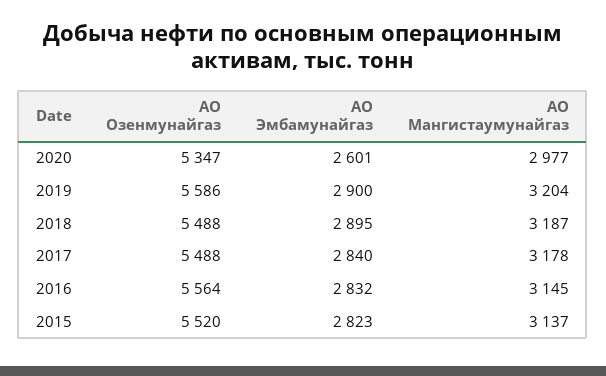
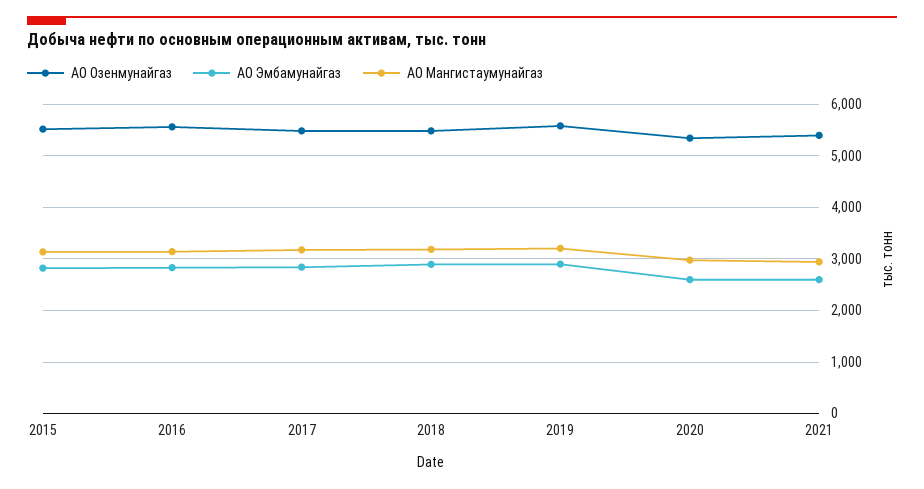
АО Озенмунайгаз, 2021: none -> 5400
АО Эмбамунайгаз, 2021: none -> 2600
АО Мангистаумунайгаз, 2021: none -> 3000

